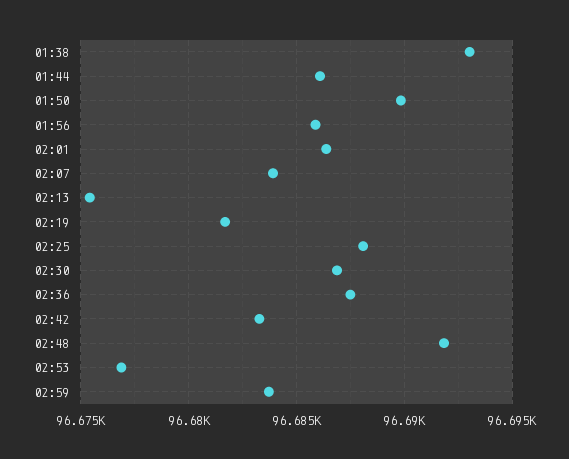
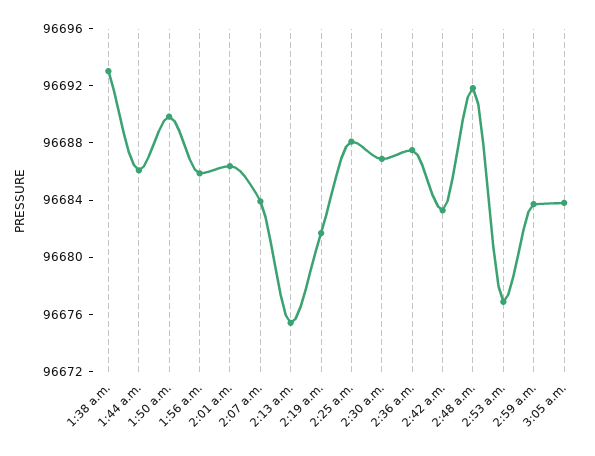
3:05 a.m.: none -> 96684

